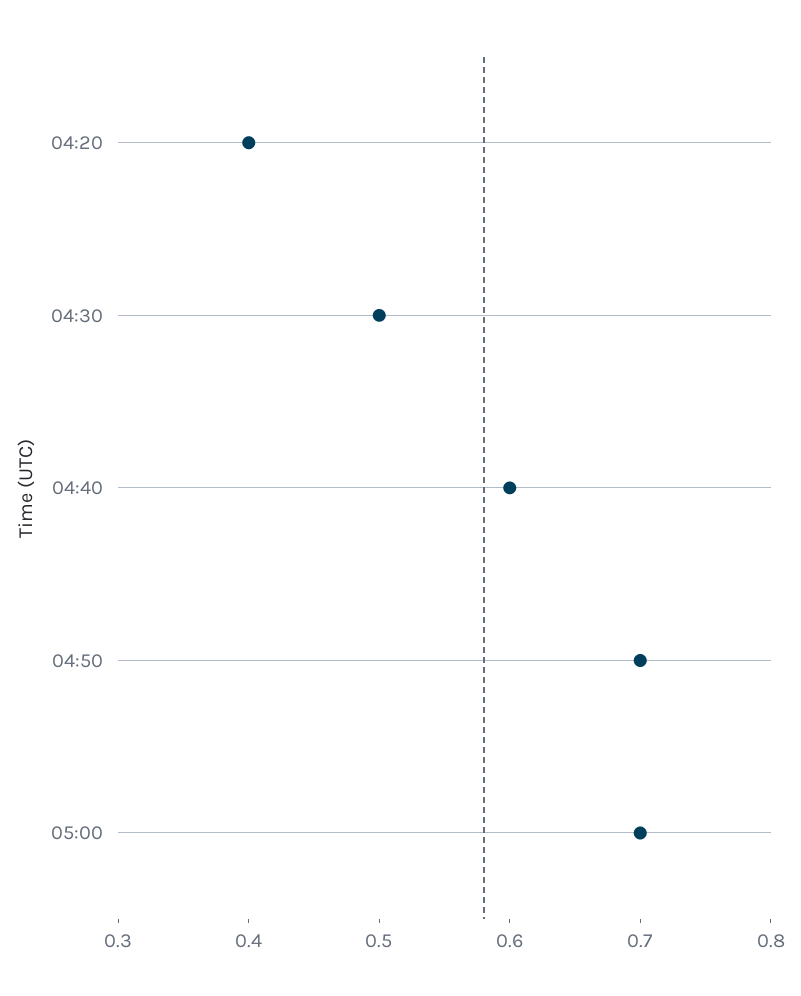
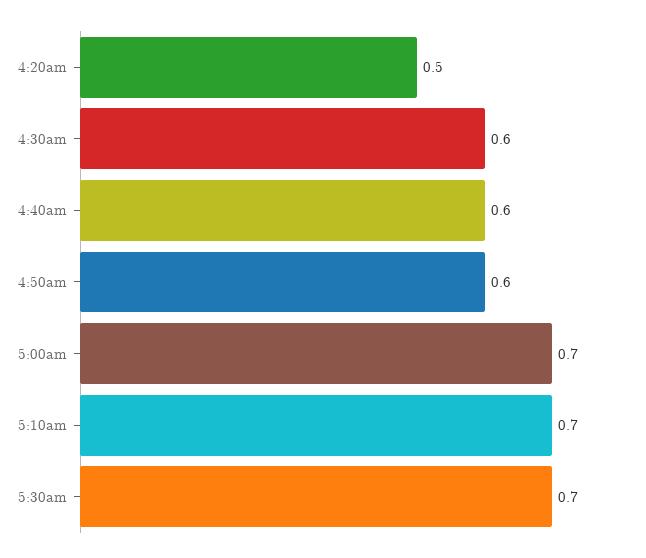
04:20: 0.4 -> 0.5
04:30: 0.5 -> 0.6
04:50: 0.7 -> 0.6
5:10am: none -> 0.7
5:30am: none -> 0.7

